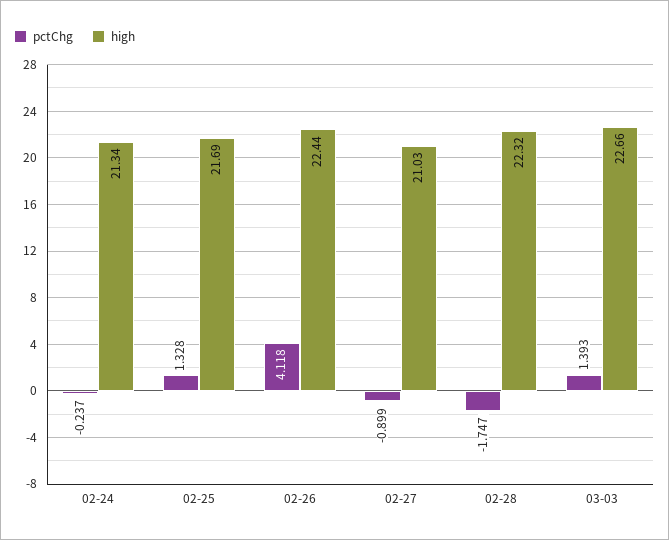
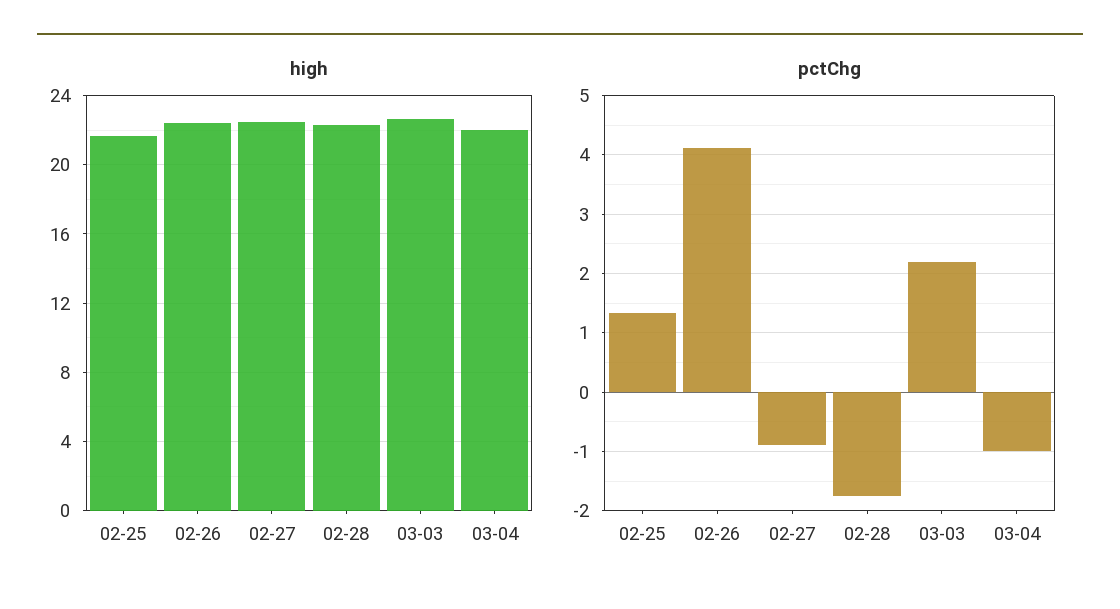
pctChg, 02-24: -0.237 -> none
high, 02-24: 21.34 -> none
high, 02-27: 21.03 -> 22.5
pctChg, 03-03: 1.393 -> 2.2
high, 03-04: none -> 22
pctChg, 03-04: none -> -1

